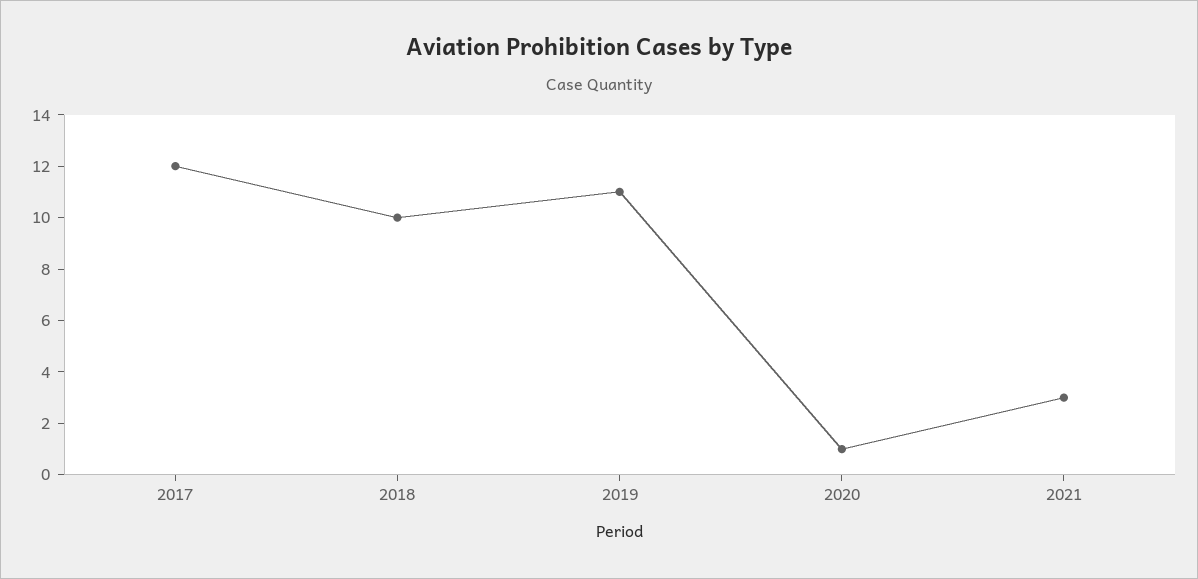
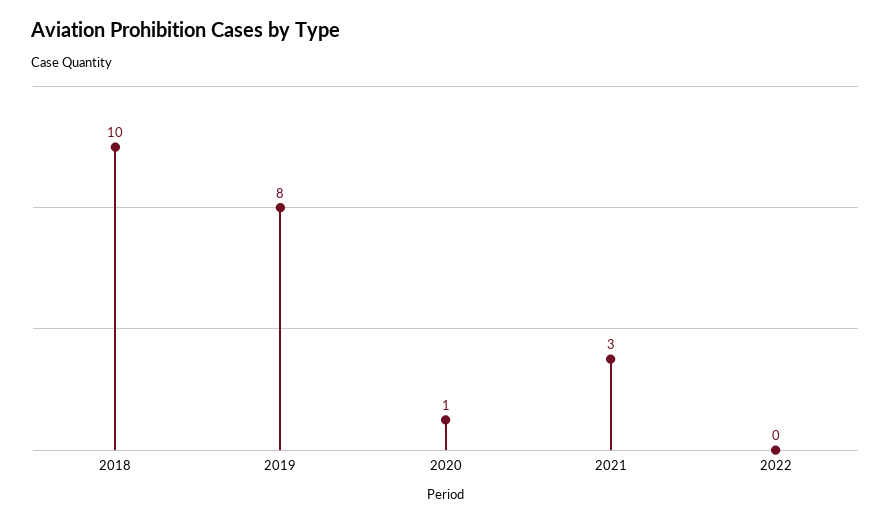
2017: 12 -> none
2019: 11 -> 8
2022: none -> 0

